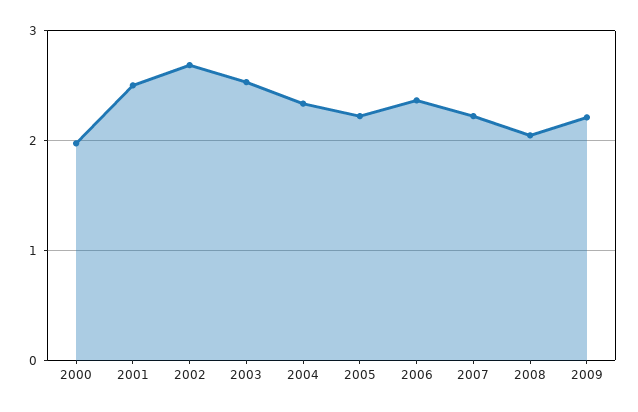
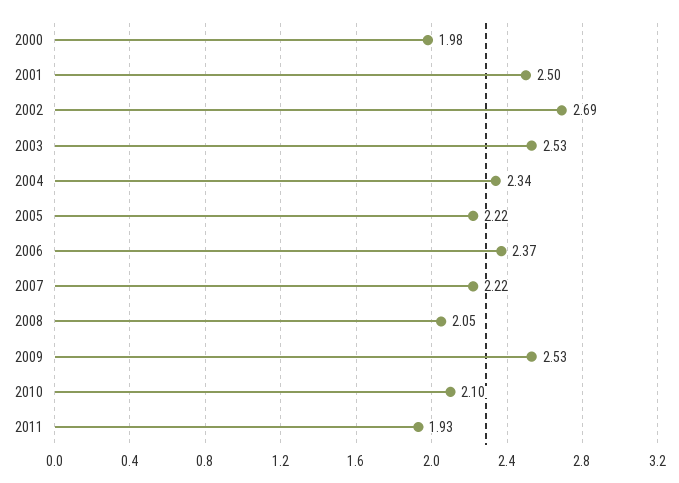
2009: 2.2 -> 2.53
2010: none -> 2.1
2011: none -> 1.93

